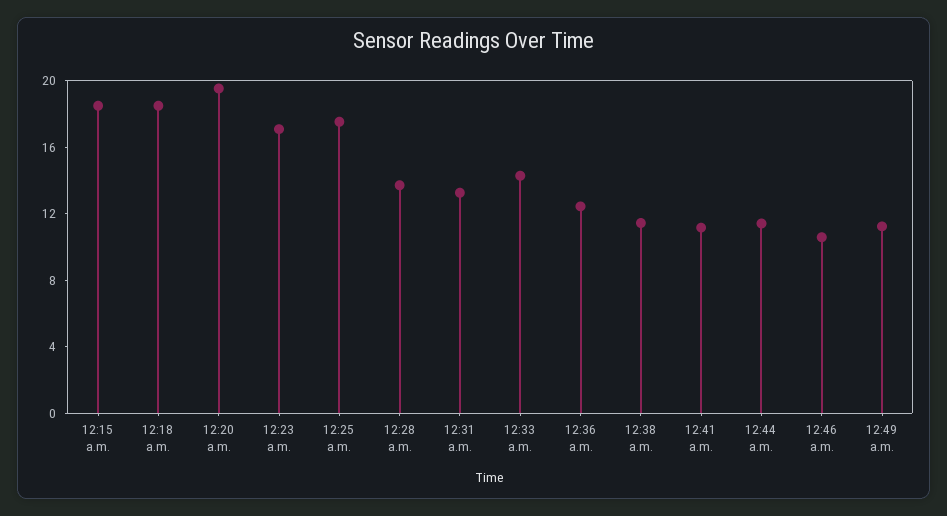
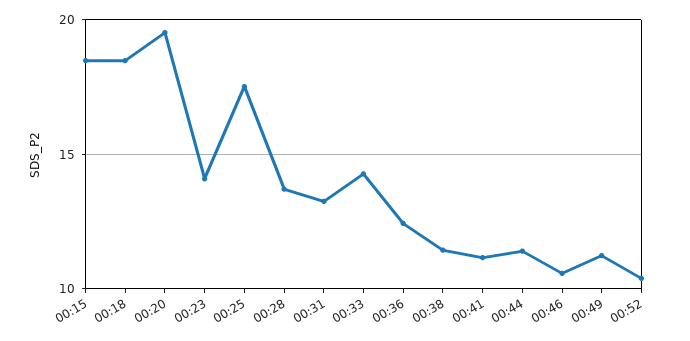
12:23 a.m.: 17 -> 14
00:52: none -> 10.5

